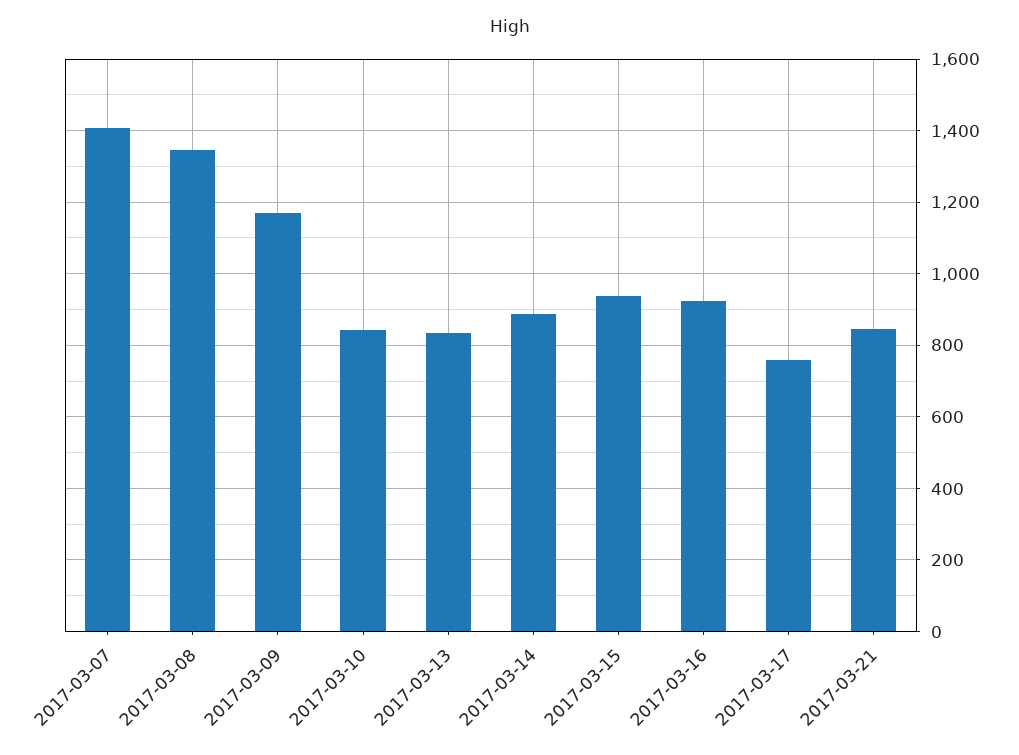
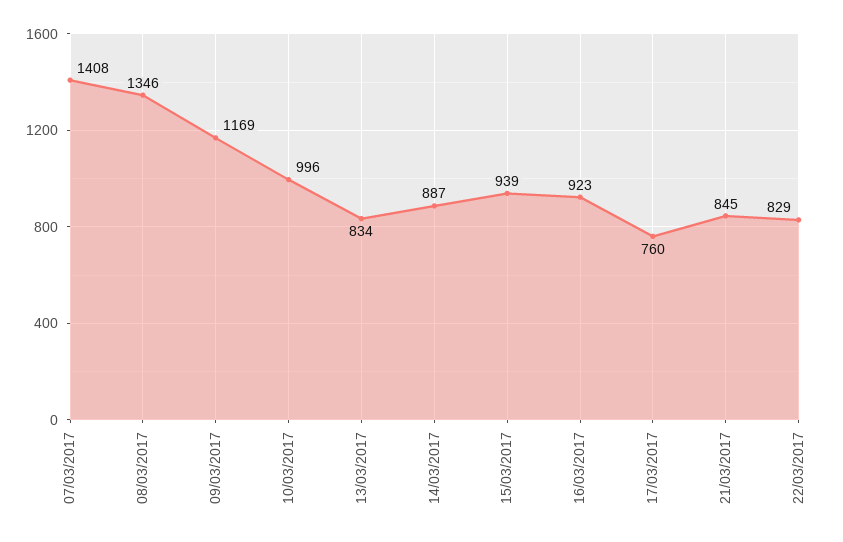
2017-03-10: 840 -> 996
22/03/2017: none -> 829

